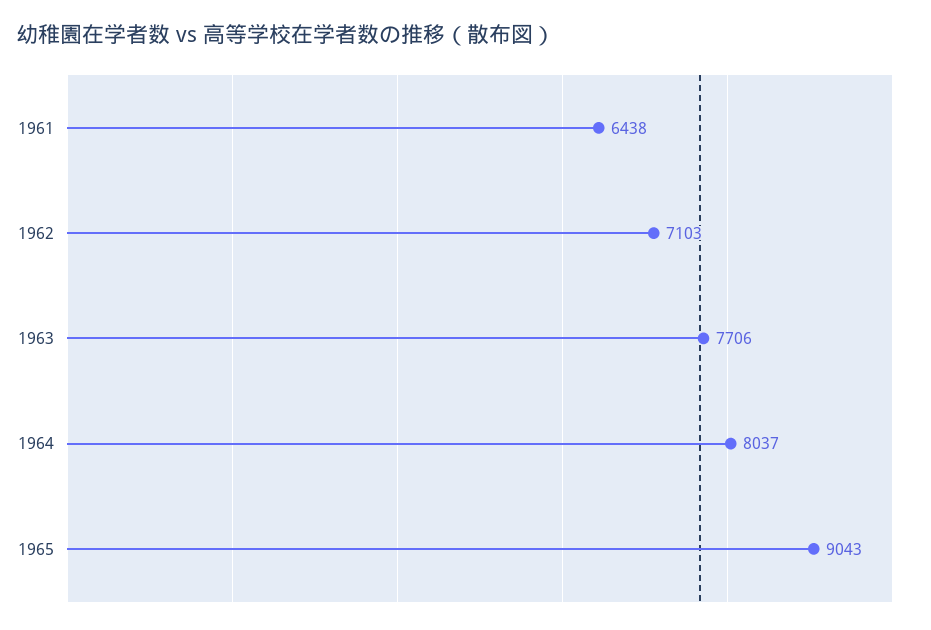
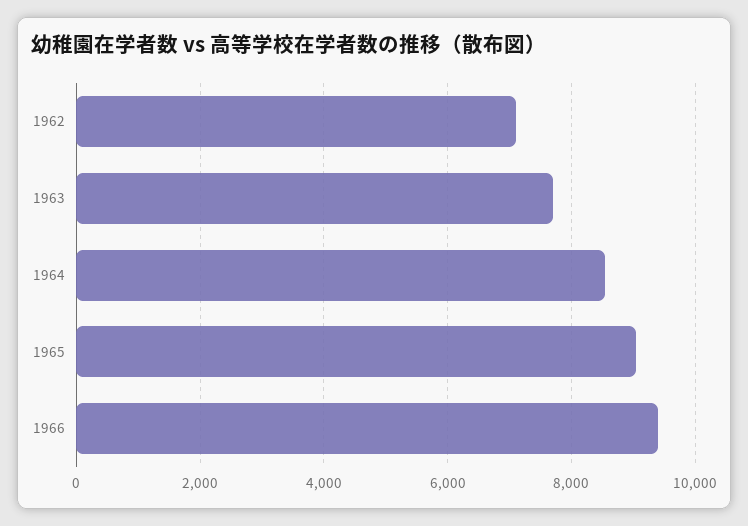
1961: 6438 -> none
1964: 8037 -> 8600
1966: none -> 9400

